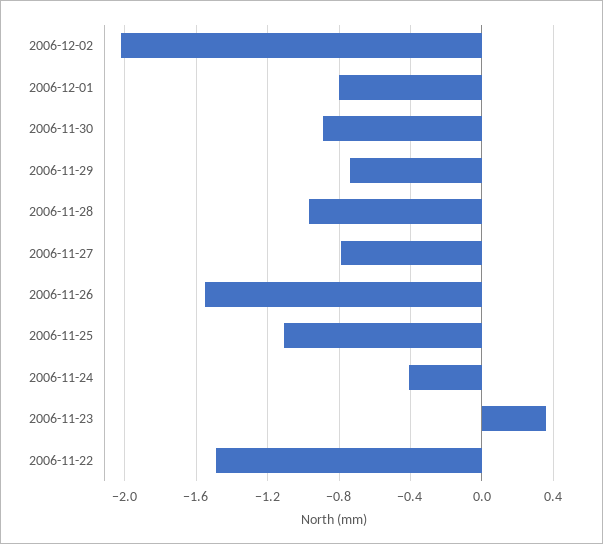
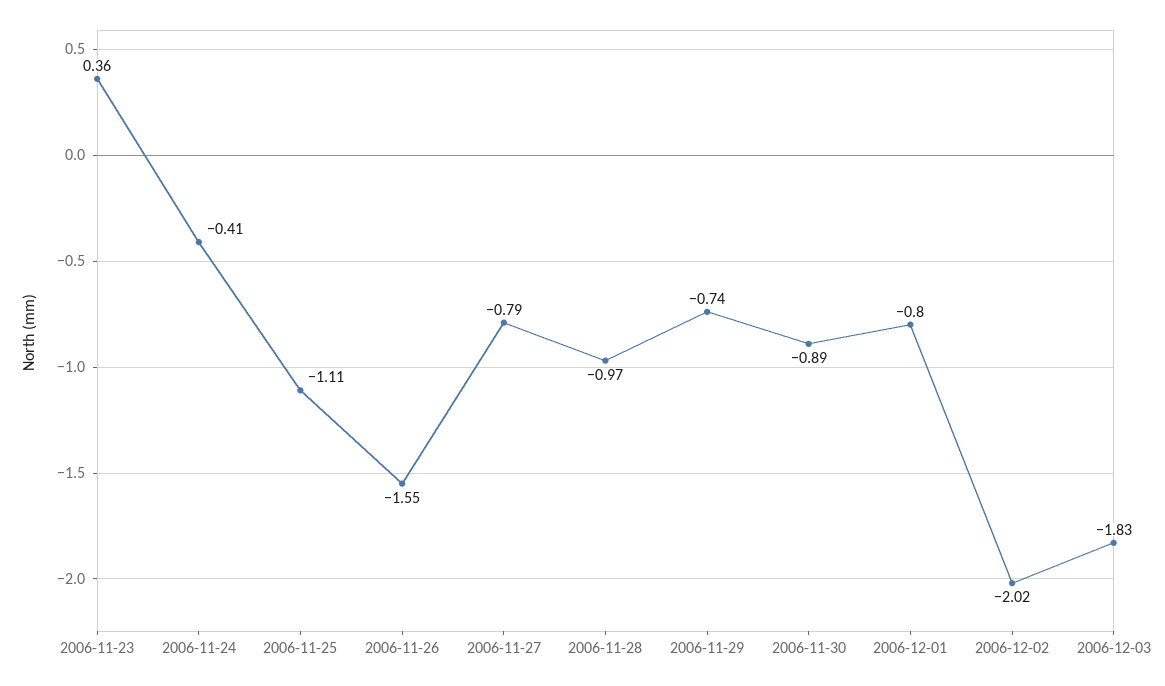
2006-11-22: -1.5 -> none
2006-12-03: none -> -1.83

